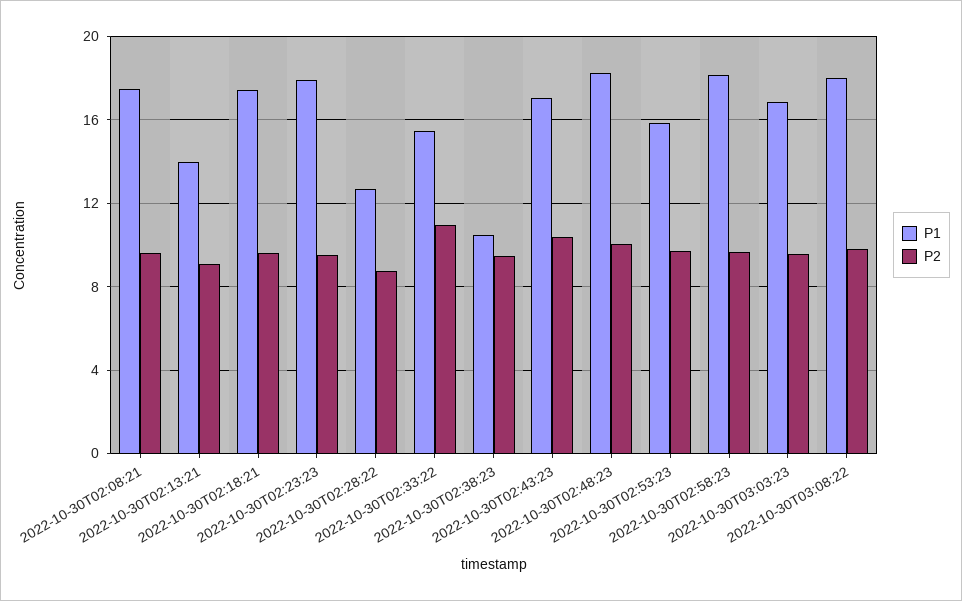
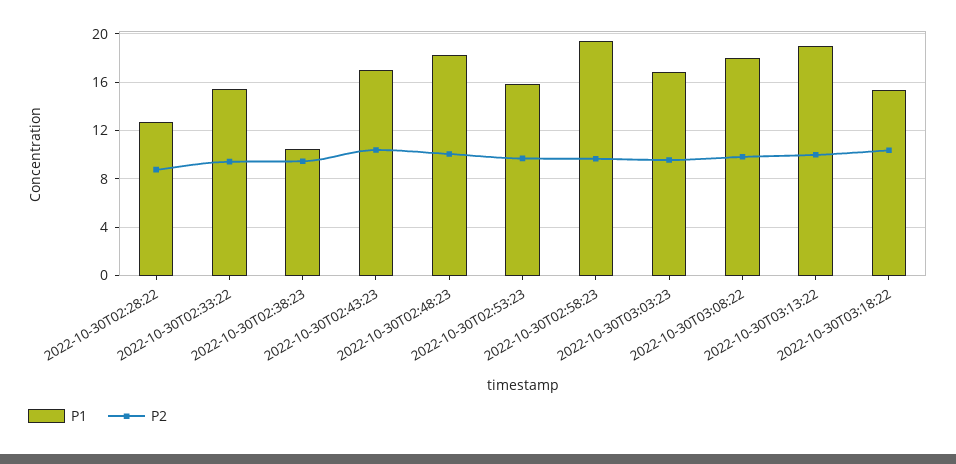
P1, 2022-10-30T02:08:21: 17.5 -> none
P2, 2022-10-30T02:08:21: 9.5 -> none
P1, 2022-10-30T02:13:21: 14 -> none
P2, 2022-10-30T02:13:21: 9 -> none
P1, 2022-10-30T02:18:21: 17.5 -> none
P2, 2022-10-30T02:18:21: 9.5 -> none
P1, 2022-10-30T02:23:23: 18 -> none
P2, 2022-10-30T02:23:23: 9.5 -> none
P2, 2022-10-30T02:33:22: 11 -> 9.5
P1, 2022-10-30T02:58:23: 18 -> 19.5
P1, 2022-10-30T03:13:22: none -> 19
P2, 2022-10-30T03:13:22: none -> 10
P1, 2022-10-30T03:18:22: none -> 15.5
P2, 2022-10-30T03:18:22: none -> 10.5

